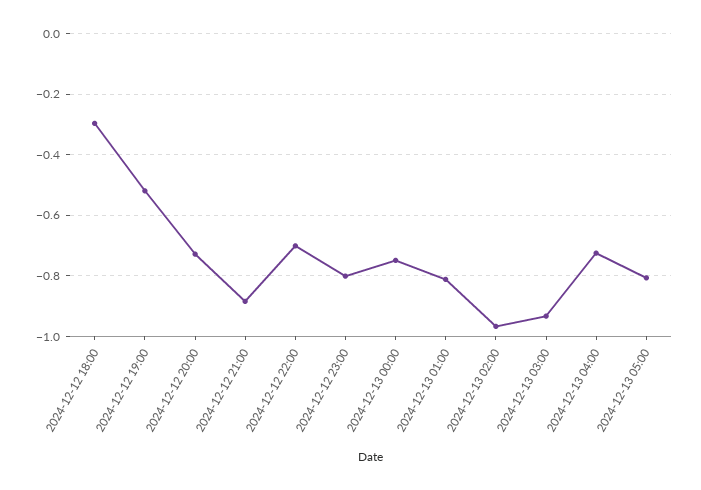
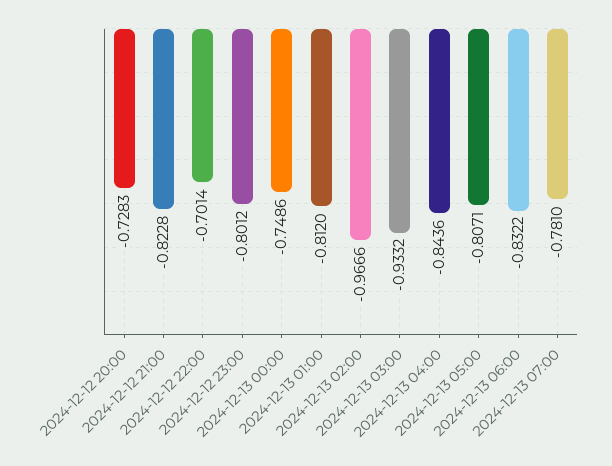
2024-12-12 18:00: -0.3 -> none
2024-12-12 19:00: -0.52 -> none
2024-12-12 21:00: -0.88 -> -0.8228
2024-12-13 04:00: -0.72 -> -0.8436
2024-12-13 06:00: none -> -0.8322
2024-12-13 07:00: none -> -0.781

